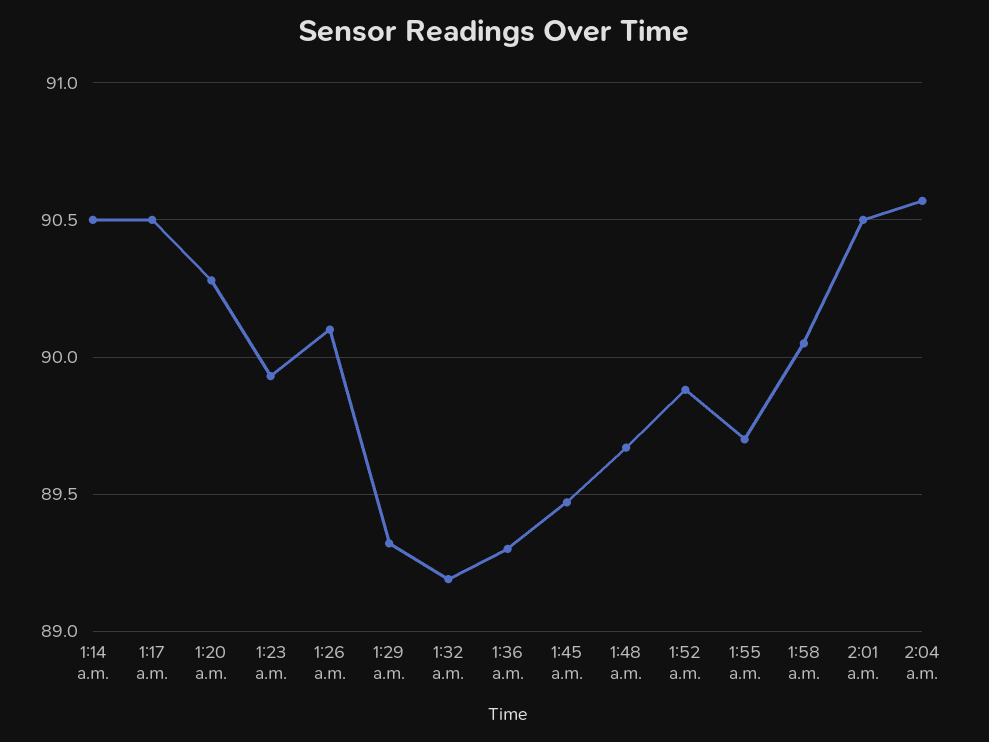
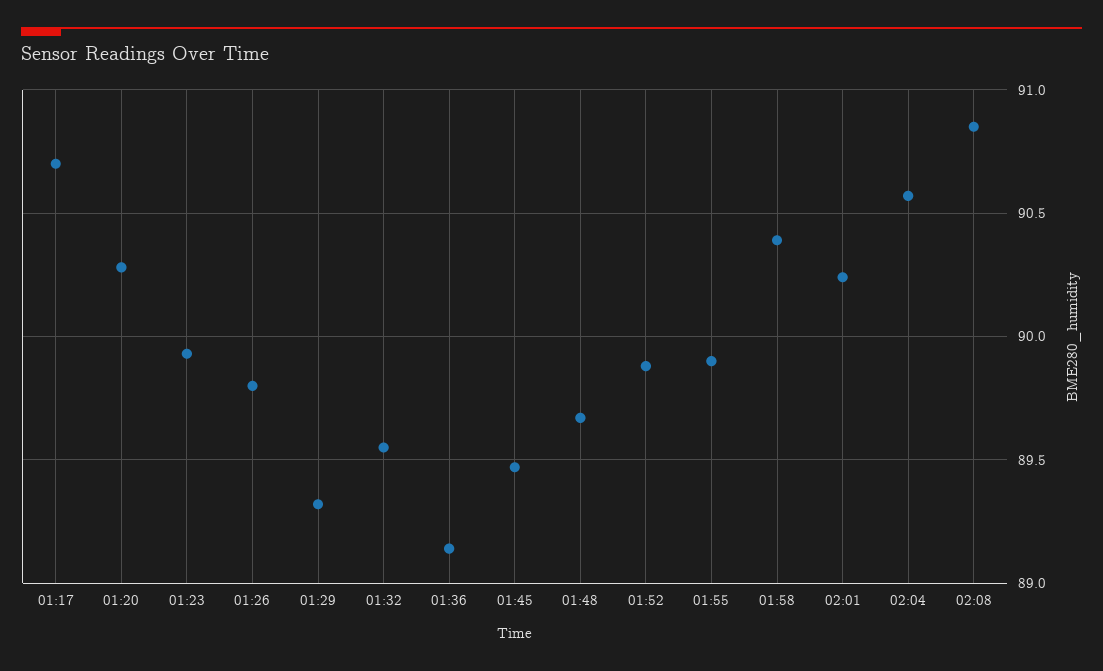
1:14 a.m.: 90.5 -> none
1:17 a.m.: 90.5 -> 90.7
1:26 a.m.: 90.1 -> 89.8
1:32 a.m.: 89.2 -> 89.55
1:36 a.m.: 89.3 -> 89.15
1:55 a.m.: 89.7 -> 89.9
1:58 a.m.: 90.05 -> 90.4
2:01 a.m.: 90.5 -> 90.25
02:08: none -> 90.85

